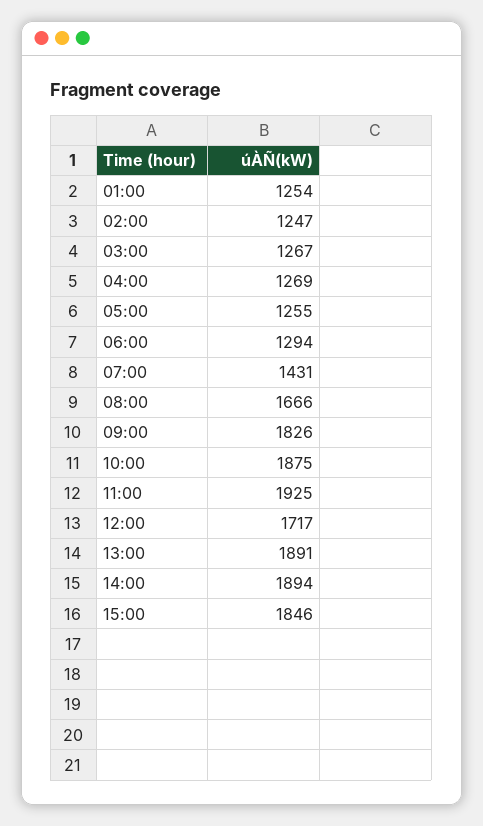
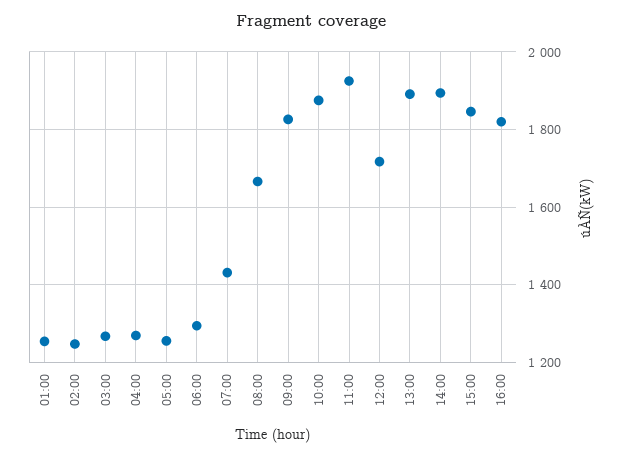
16:00: none -> 1820

